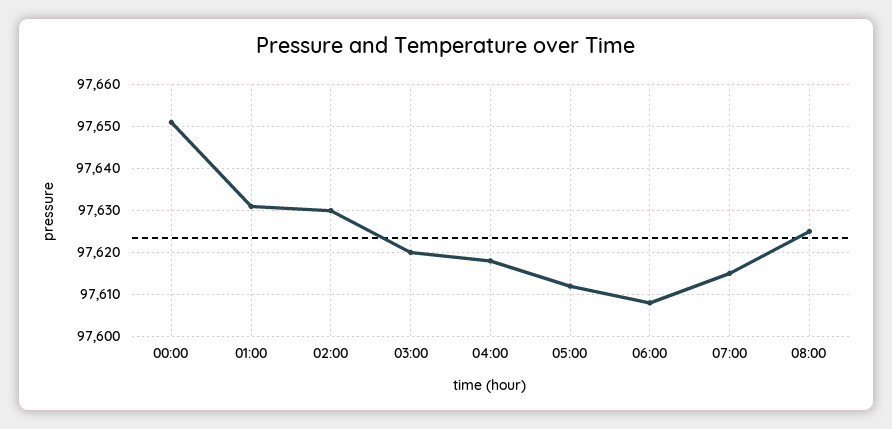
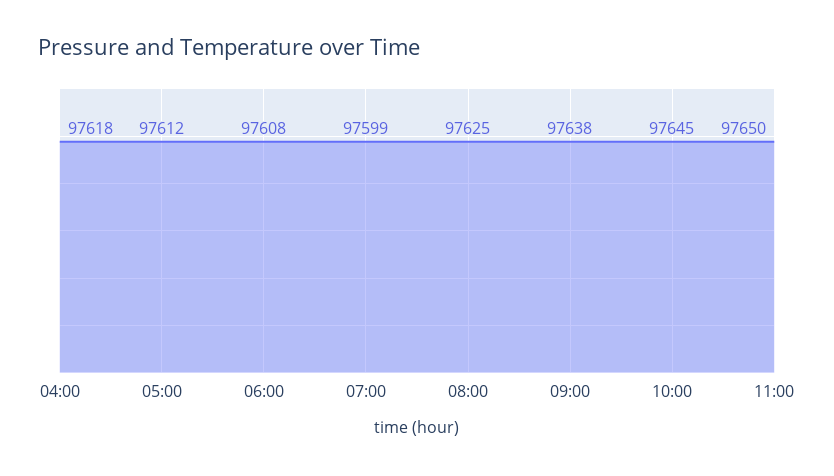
00:00: 97650 -> none
01:00: 97630 -> none
02:00: 97630 -> none
03:00: 97620 -> none
07:00: 97615 -> 97599
09:00: none -> 97638
10:00: none -> 97645
11:00: none -> 97650

